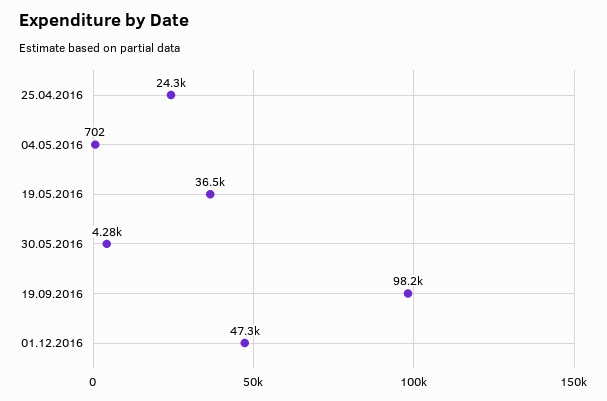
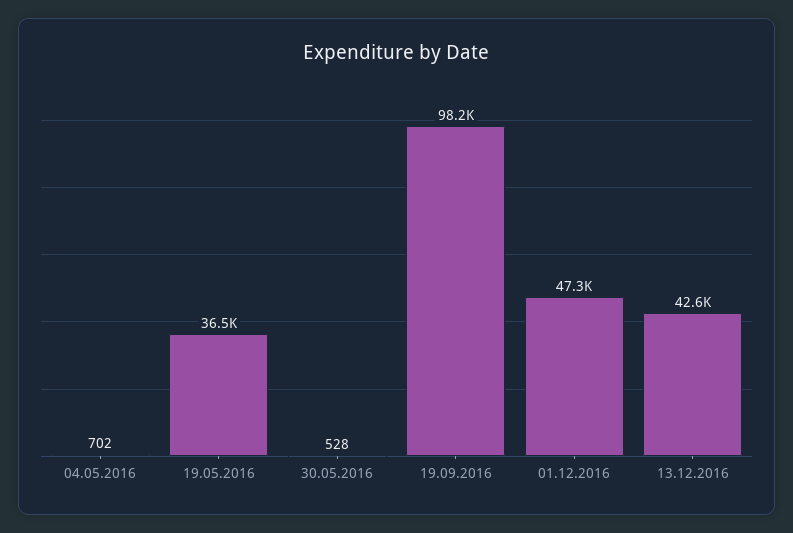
25.04.2016: 24300 -> none
30.05.2016: 4280 -> 528
13.12.2016: none -> 42600

